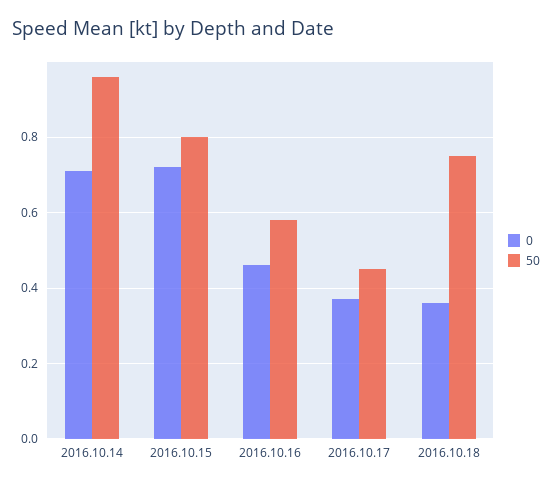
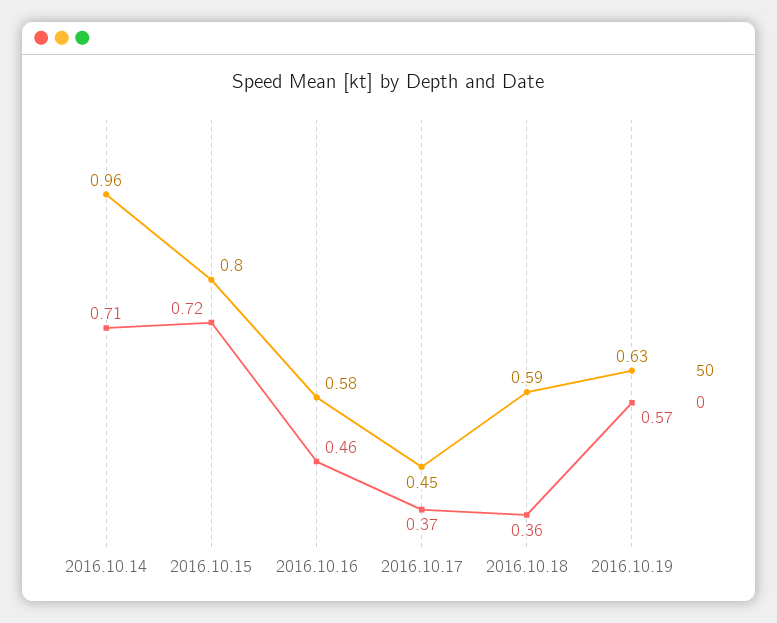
50, 2016.10.18: 0.75 -> 0.59
50, 2016.10.19: none -> 0.63
0, 2016.10.19: none -> 0.57

